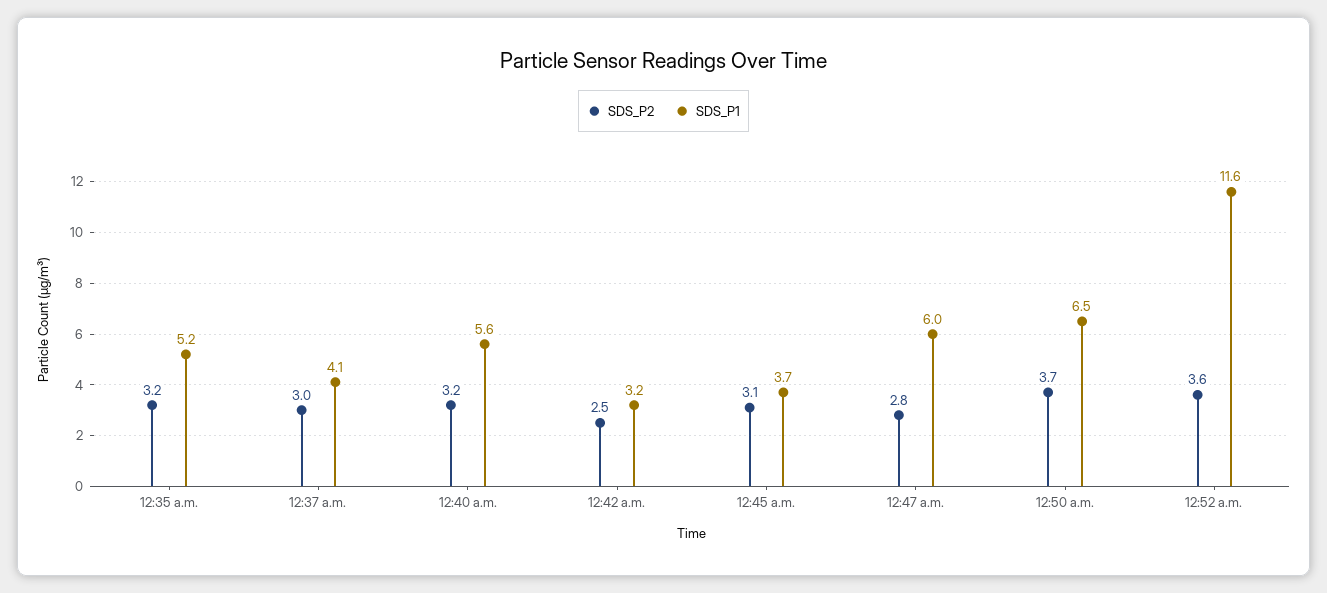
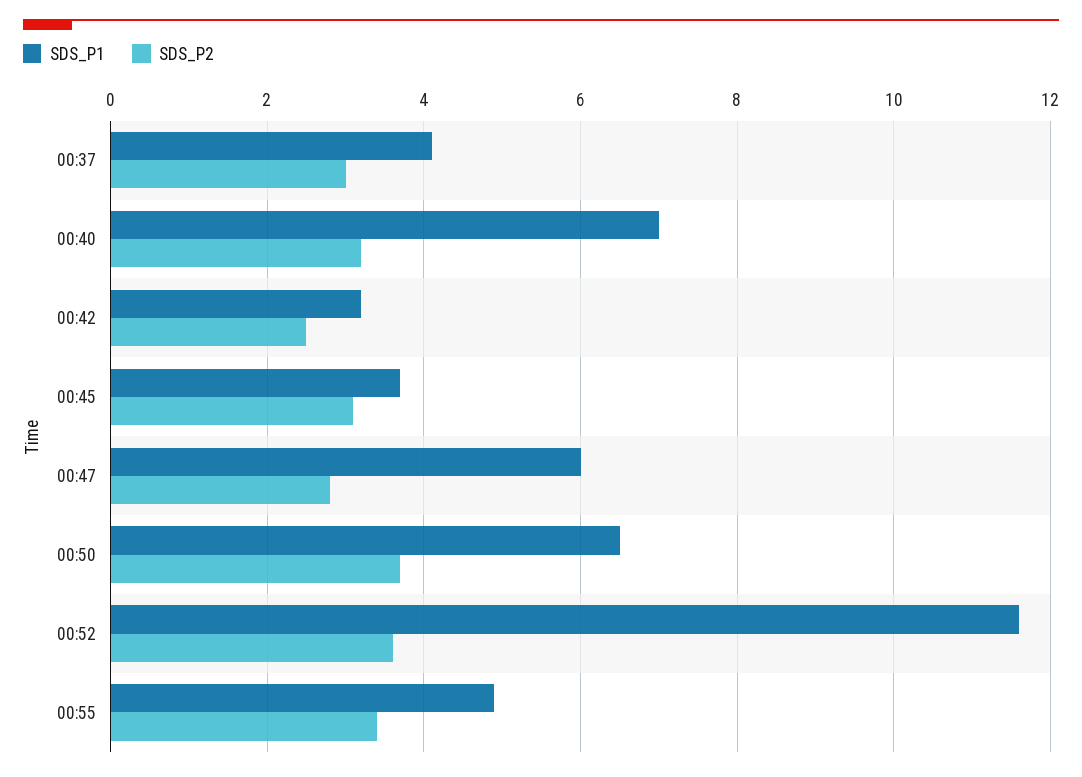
SDS_P2, 12:35 a.m.: 3.2 -> none
SDS_P1, 12:35 a.m.: 5.2 -> none
SDS_P1, 12:40 a.m.: 5.6 -> 7
SDS_P1, 00:55: none -> 5
SDS_P2, 00:55: none -> 3.5

